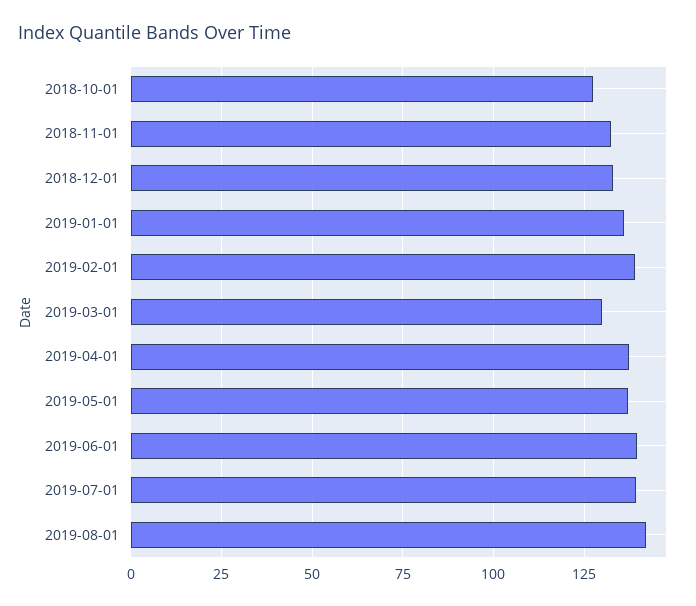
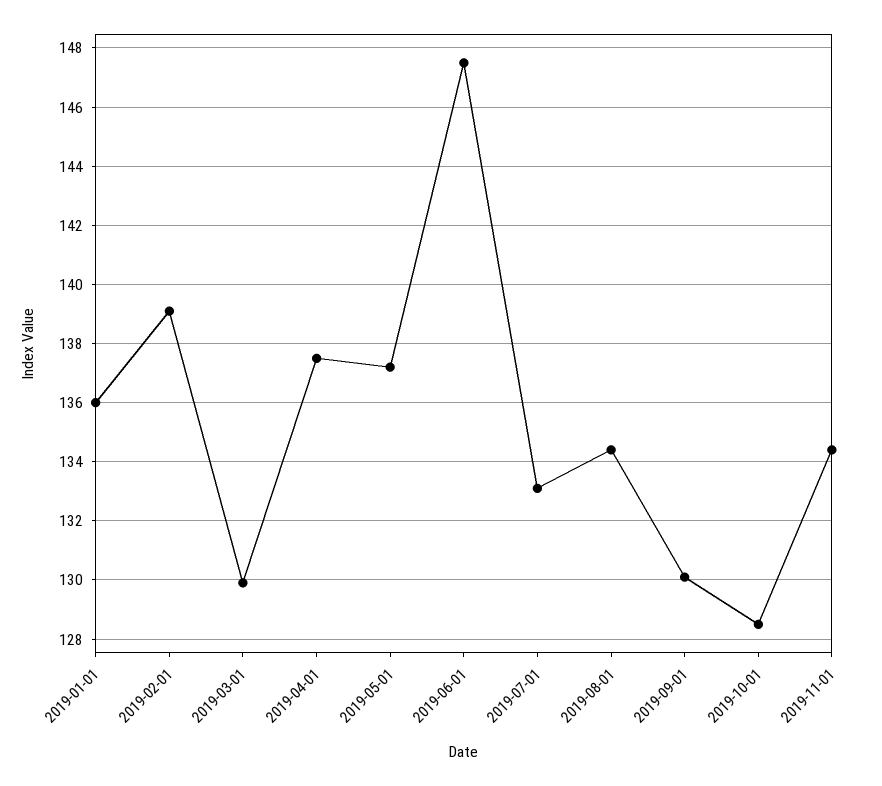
2018-10-01: 127.5 -> none
2018-11-01: 132.5 -> none
2018-12-01: 132.5 -> none
2019-06-01: 140 -> 147.5
2019-07-01: 140 -> 133
2019-08-01: 142.5 -> 134.5
2019-09-01: none -> 130
2019-10-01: none -> 128.5
2019-11-01: none -> 134.5

